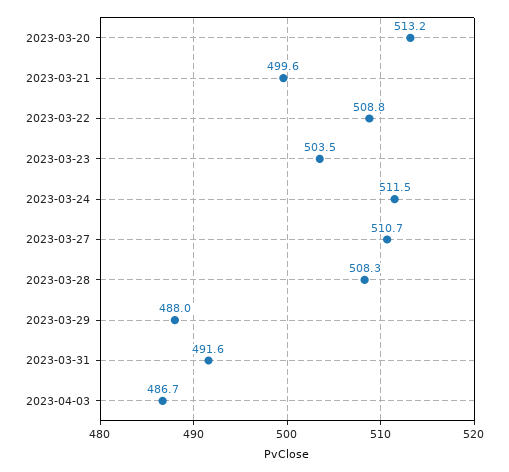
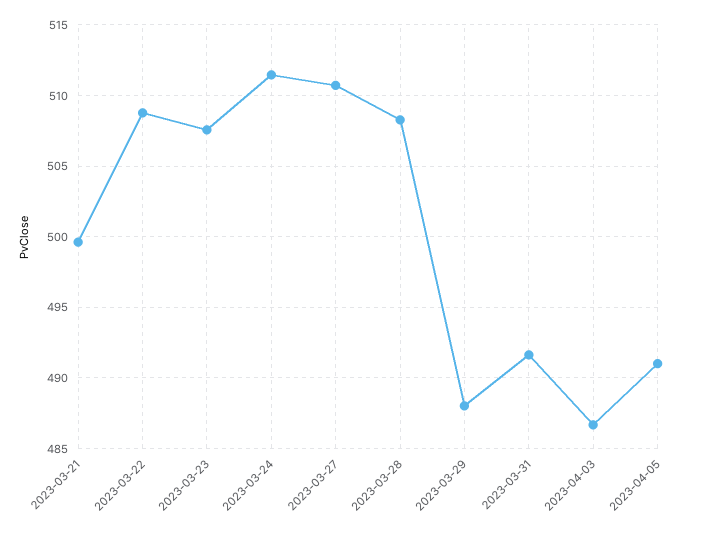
2023-03-20: 513.2 -> none
2023-03-23: 503.5 -> 507.5
2023-04-05: none -> 491

